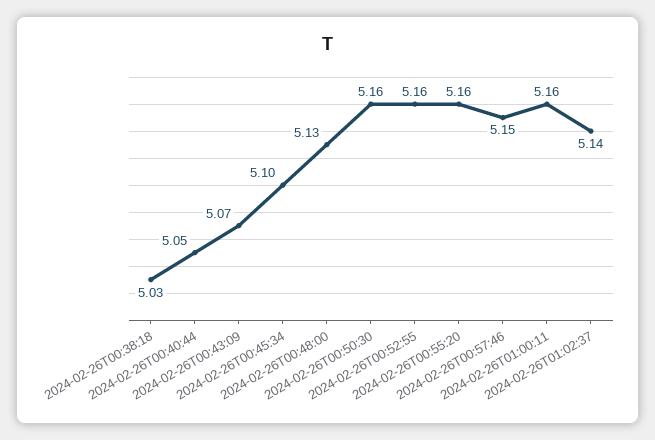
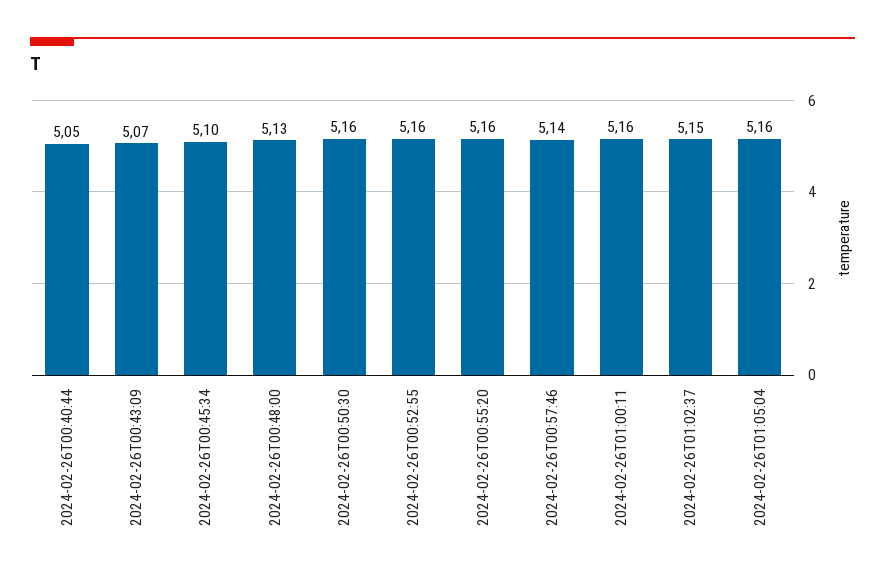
2024-02-26T00:38:18: 5.03 -> none
2024-02-26T00:57:46: 5.15 -> 5.14
2024-02-26T01:02:37: 5.14 -> 5.15
2024-02-26T01:05:04: none -> 5.16

